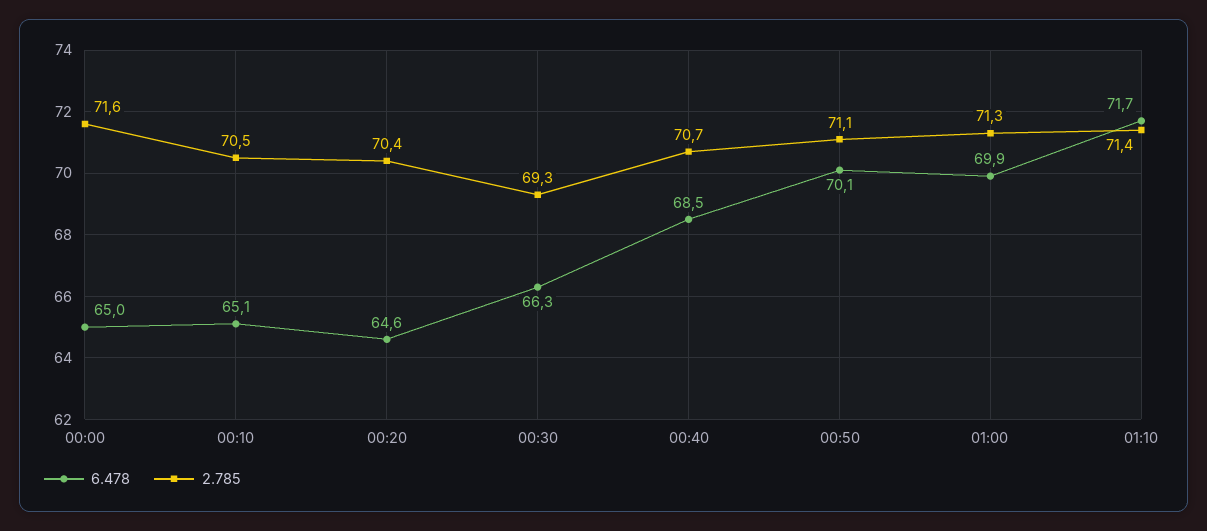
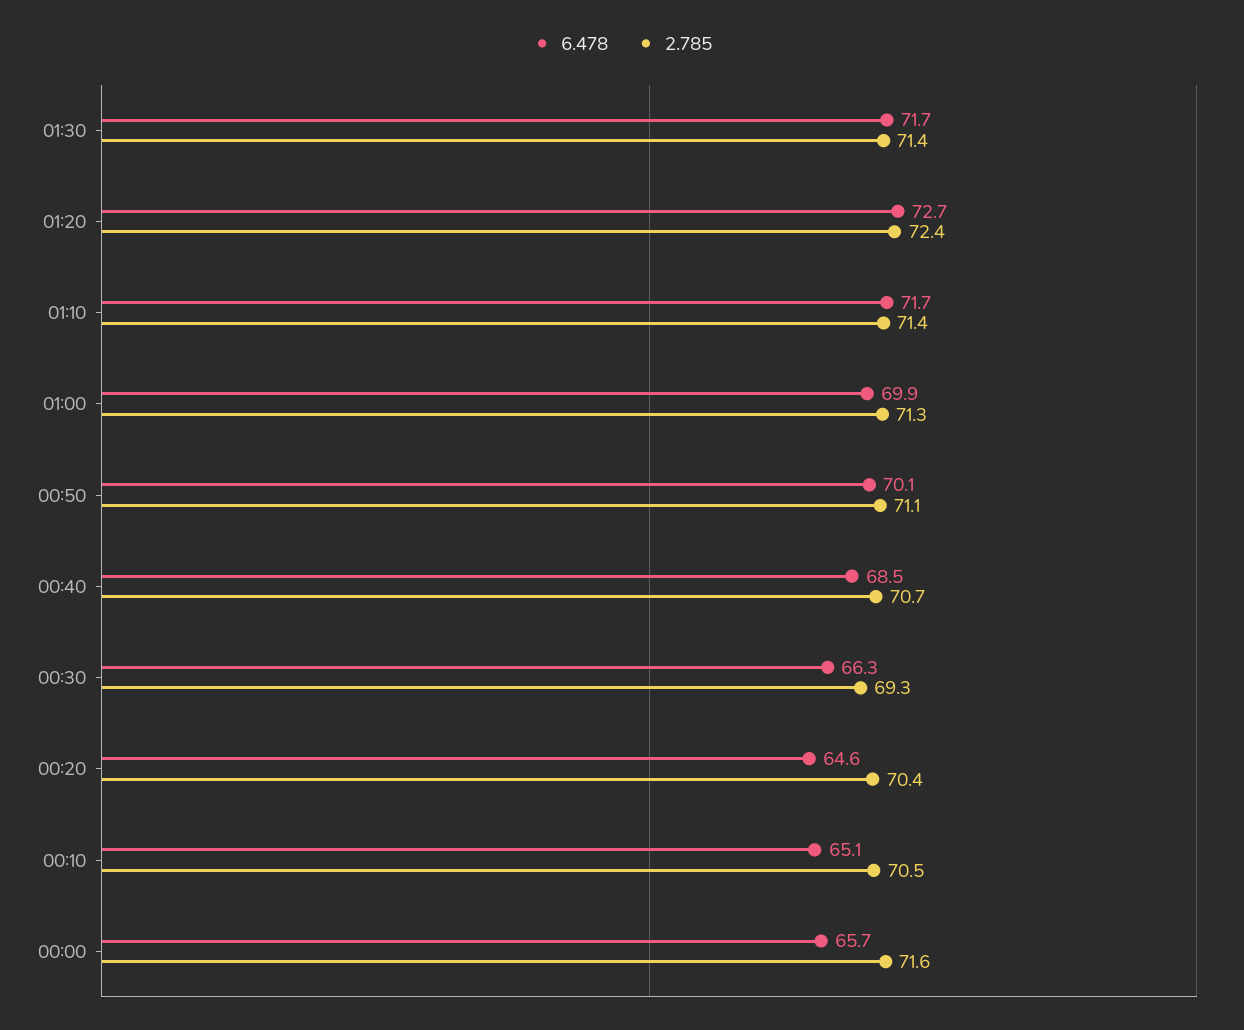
6.478, 00:00: 65 -> 65.7
6.478, 01:30: none -> 71.7
2.785, 01:30: none -> 71.4
6.478, 01:20: none -> 72.7
2.785, 01:20: none -> 72.4

